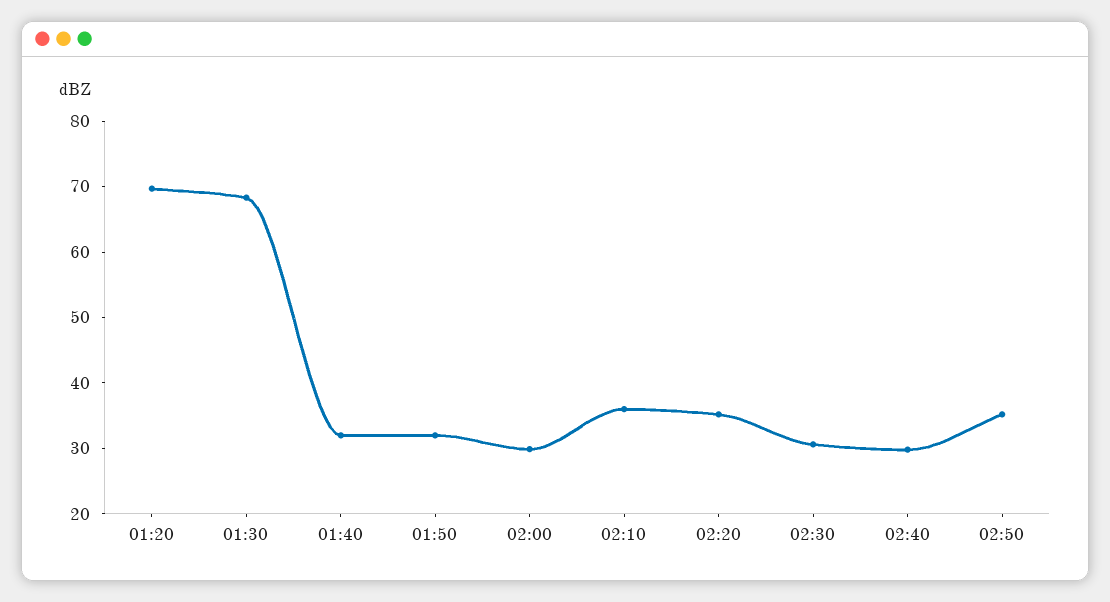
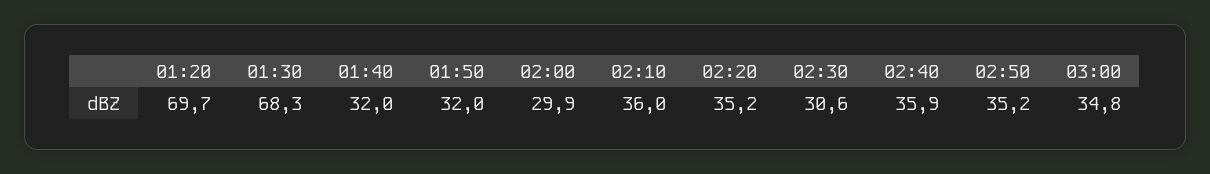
02:40: 30 -> 35.9
03:00: none -> 34.8

